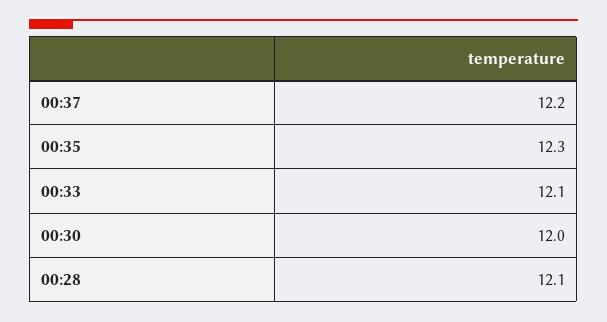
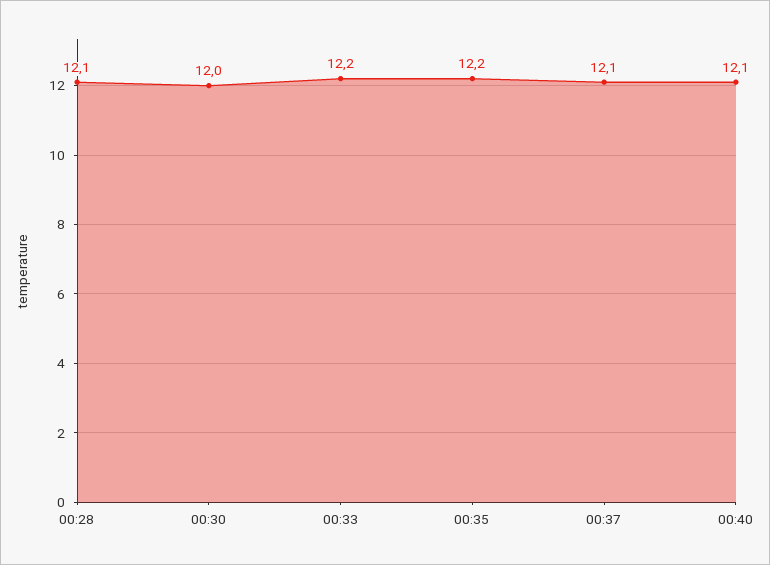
00:37: 12.2 -> 12.1
00:35: 12.3 -> 12.2
00:33: 12.1 -> 12.2
00:40: none -> 12.1

